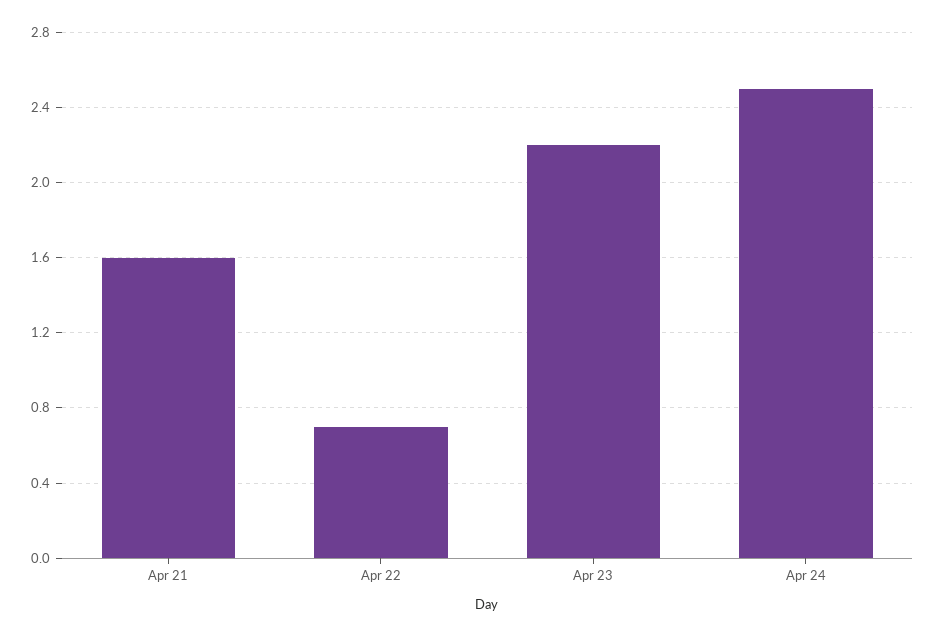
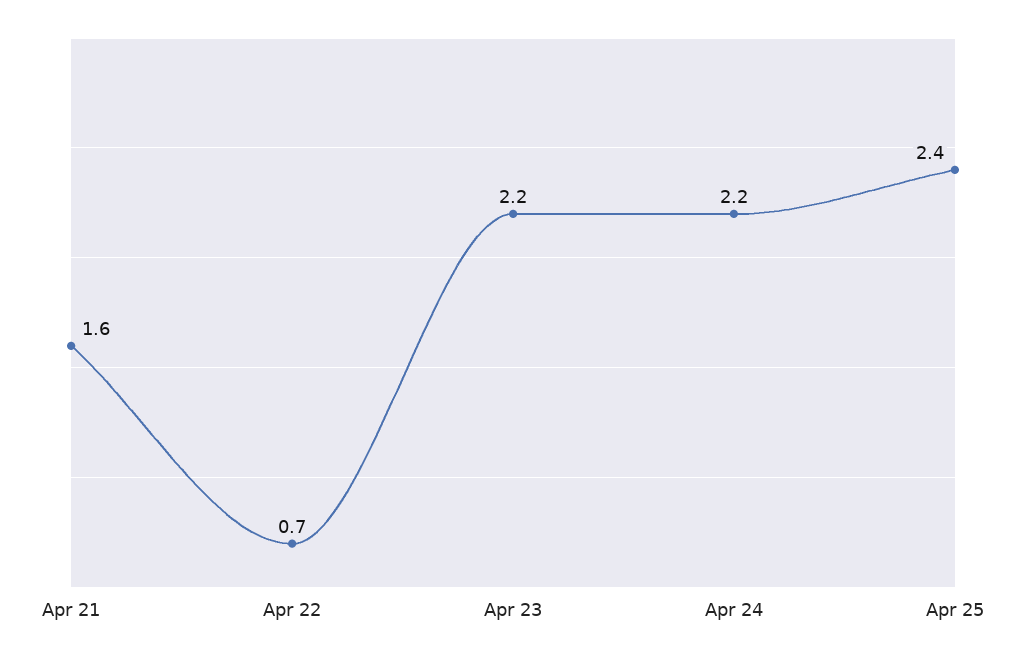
Apr 24: 2.5 -> 2.2
Apr 25: none -> 2.4

